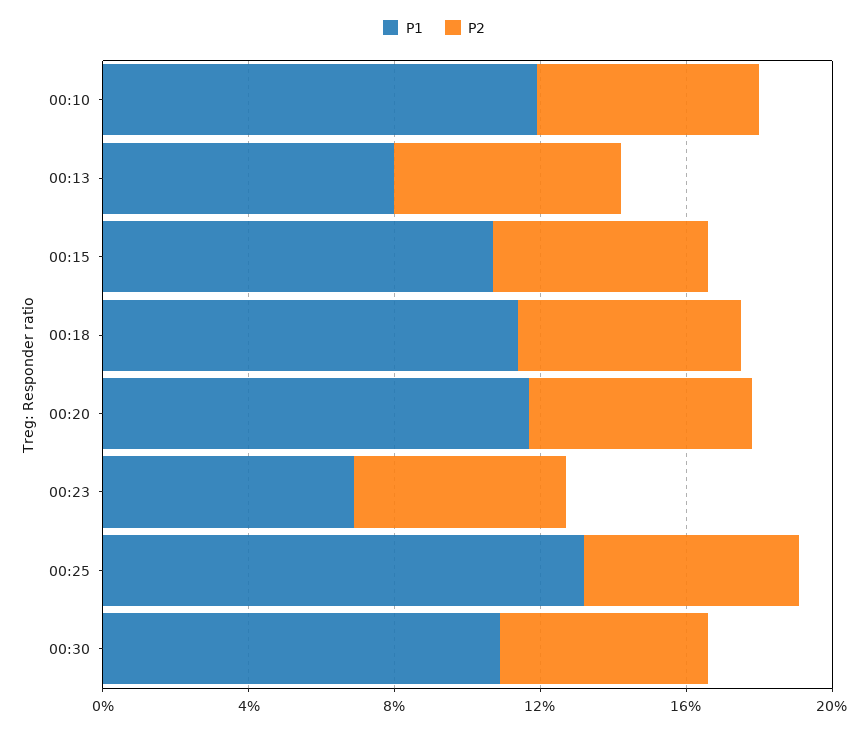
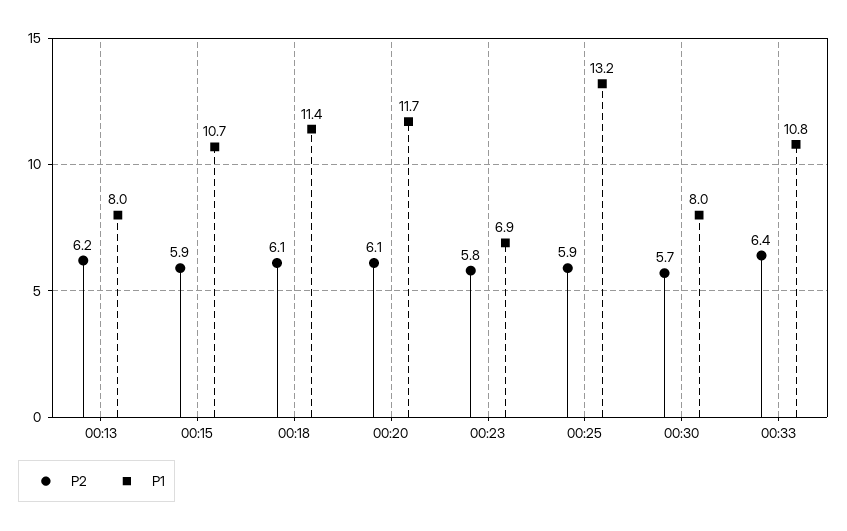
P1, 00:10: 12 -> none
P2, 00:10: 6 -> none
P1, 00:30: 11 -> 8
P2, 00:33: none -> 6.4
P1, 00:33: none -> 10.8

